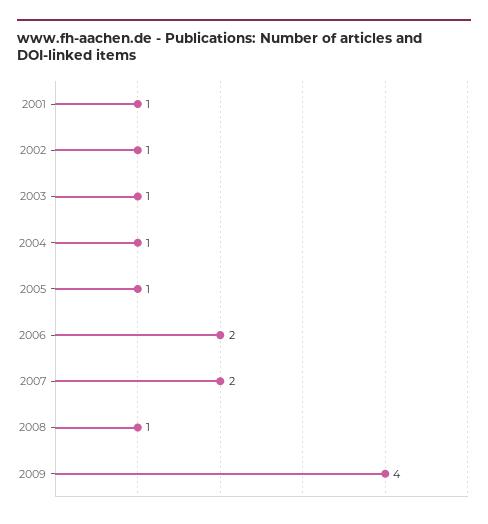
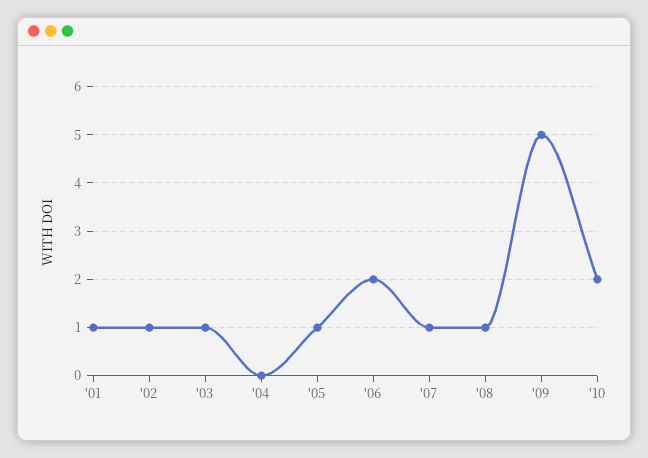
2004: 1 -> 0
2007: 2 -> 1
2009: 4 -> 5
'10: none -> 2

